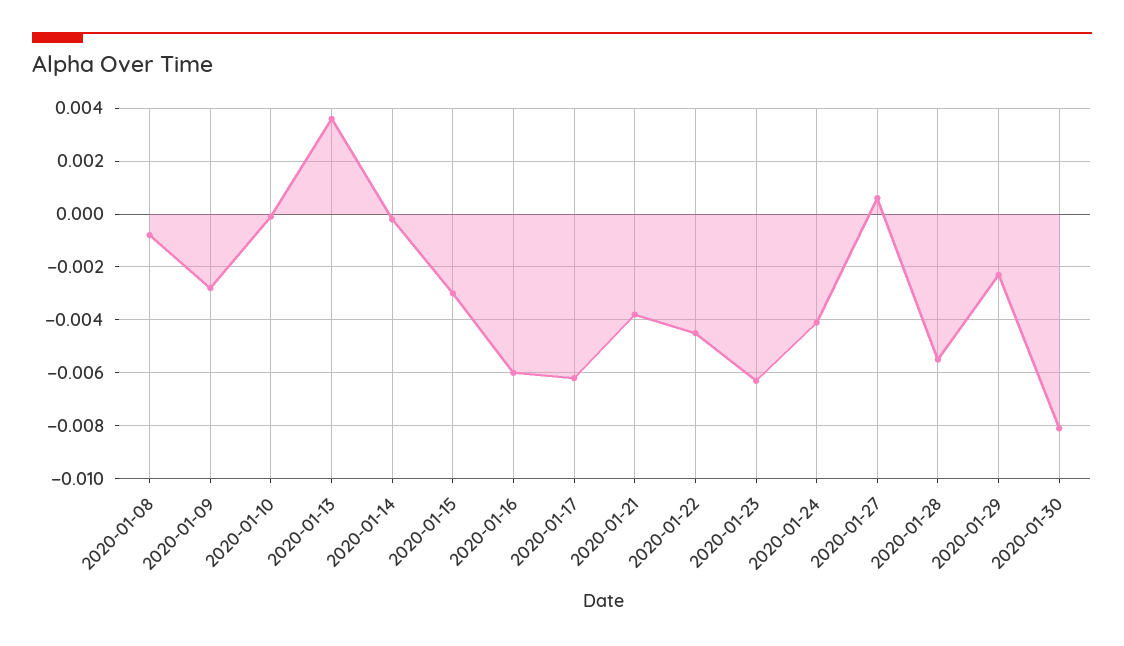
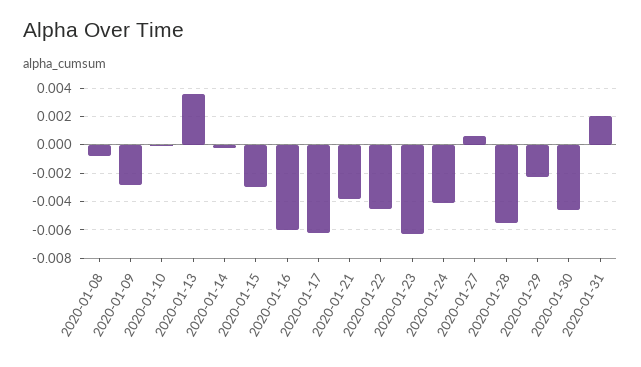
2020-01-30: -0.008 -> -0.0045
2020-01-31: none -> 0.002

